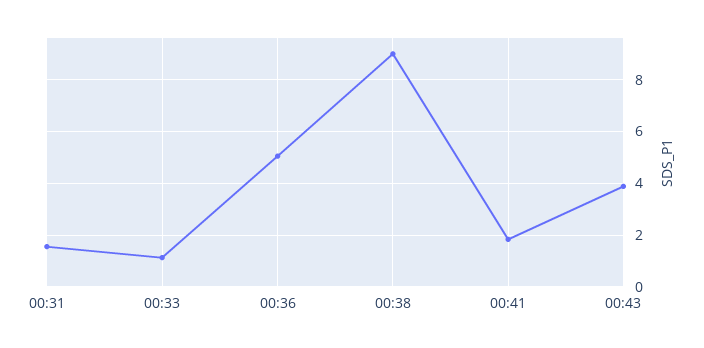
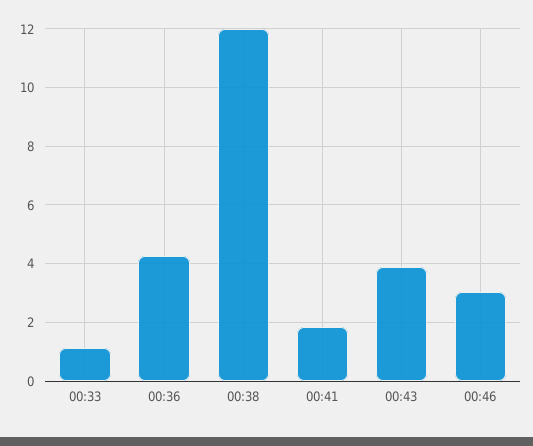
00:31: 1.5 -> none
00:36: 5 -> 4.25
00:38: 9 -> 12
00:46: none -> 3

